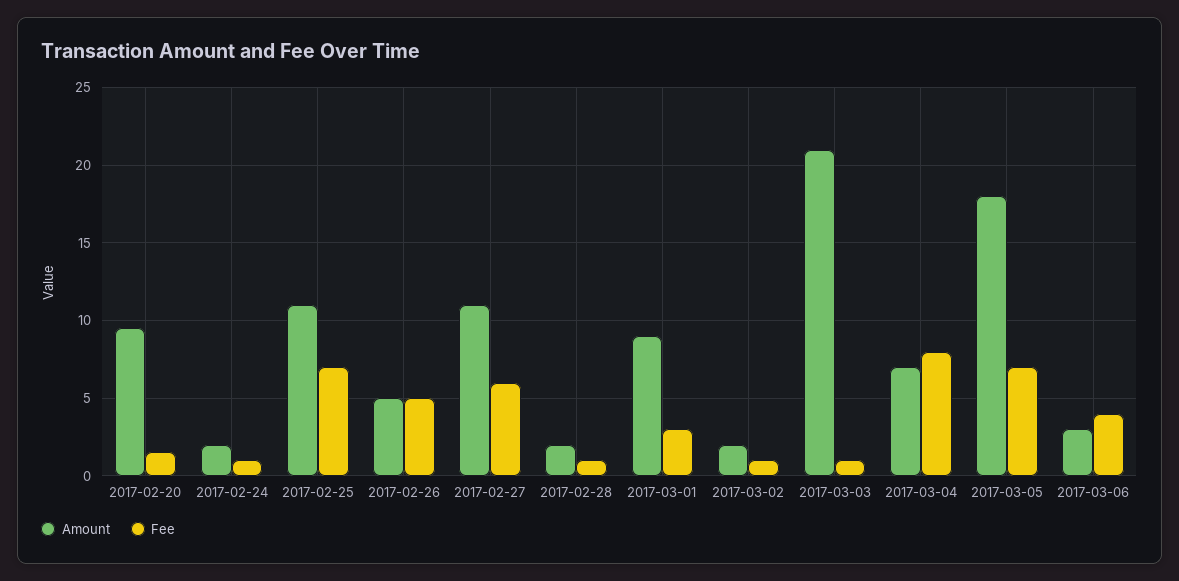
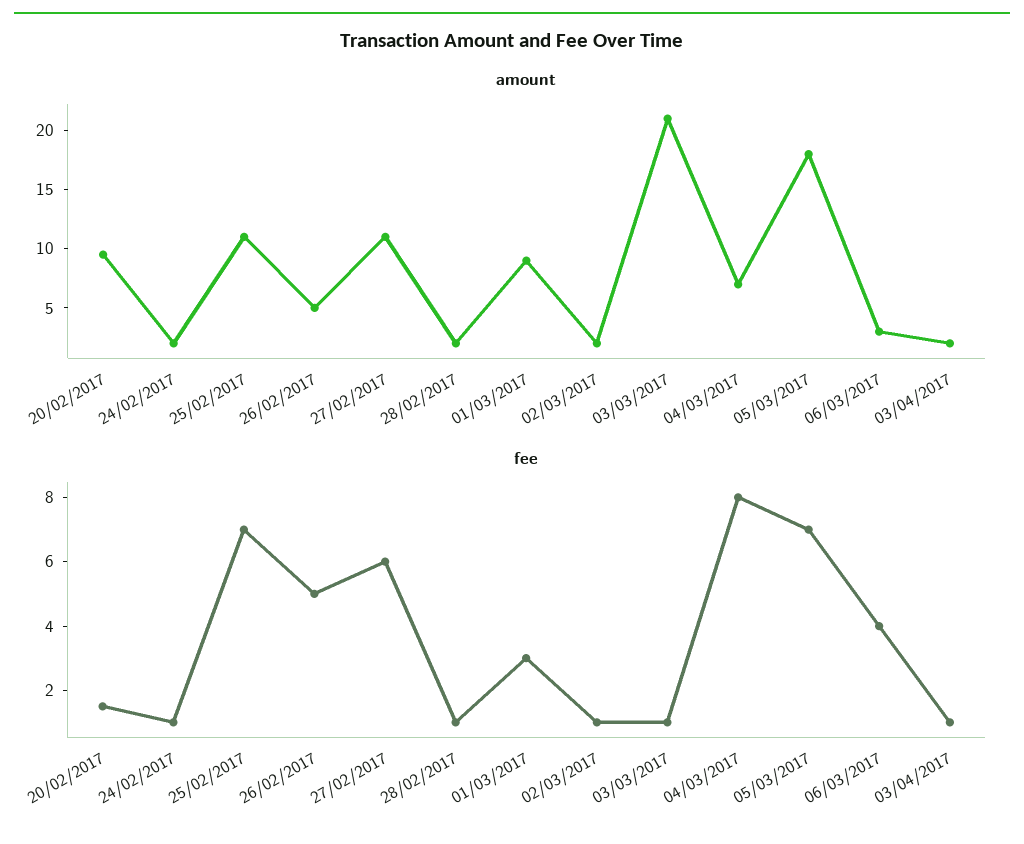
Amount, 03/04/2017: none -> 2
Fee, 03/04/2017: none -> 1

